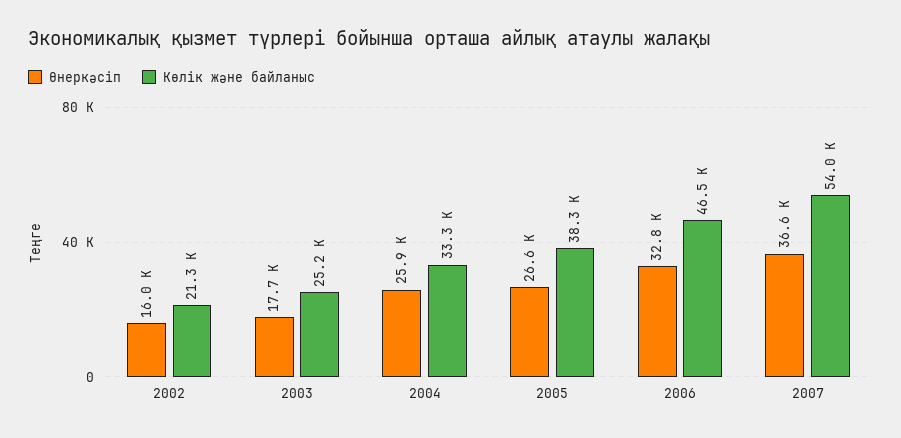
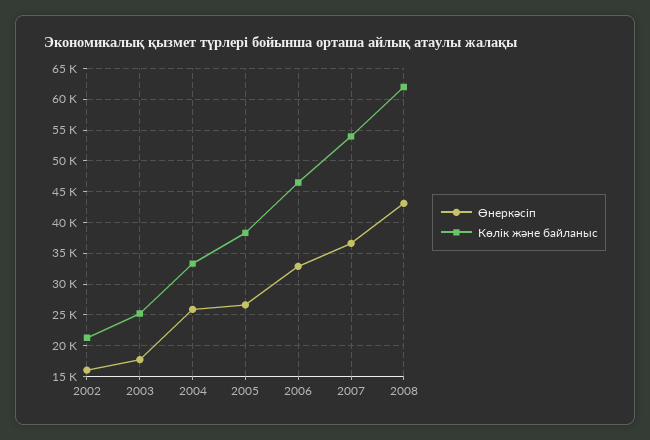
Өнеркәсіп, 2008: none -> 43000
Көлік және байланыс, 2008: none -> 62000

